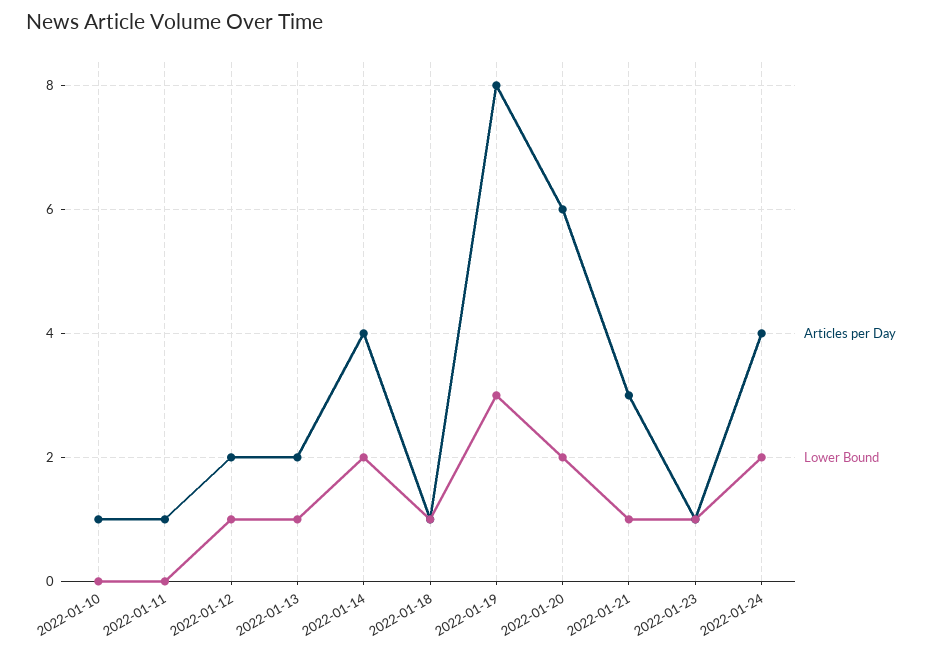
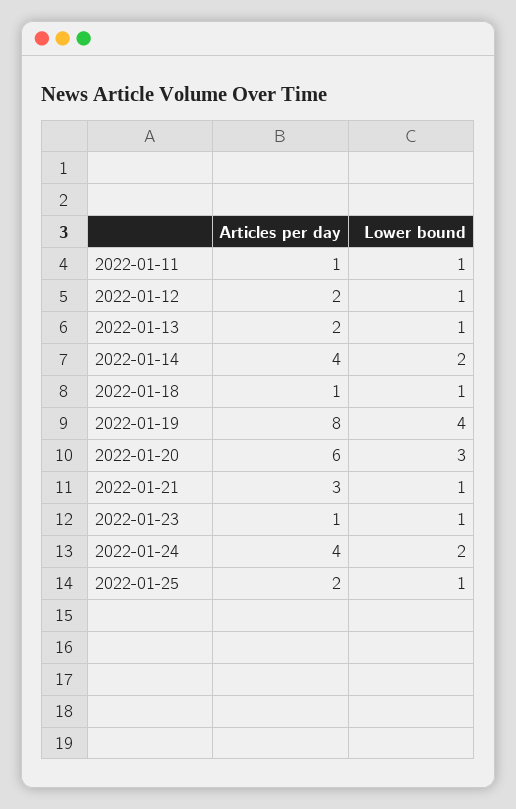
Articles per Day, 2022-01-10: 1 -> none
Lower Bound, 2022-01-10: 0 -> none
Lower Bound, 2022-01-11: 0 -> 1
Lower Bound, 2022-01-19: 3 -> 4
Lower Bound, 2022-01-20: 2 -> 3
Articles per Day, 2022-01-25: none -> 2
Lower Bound, 2022-01-25: none -> 1

